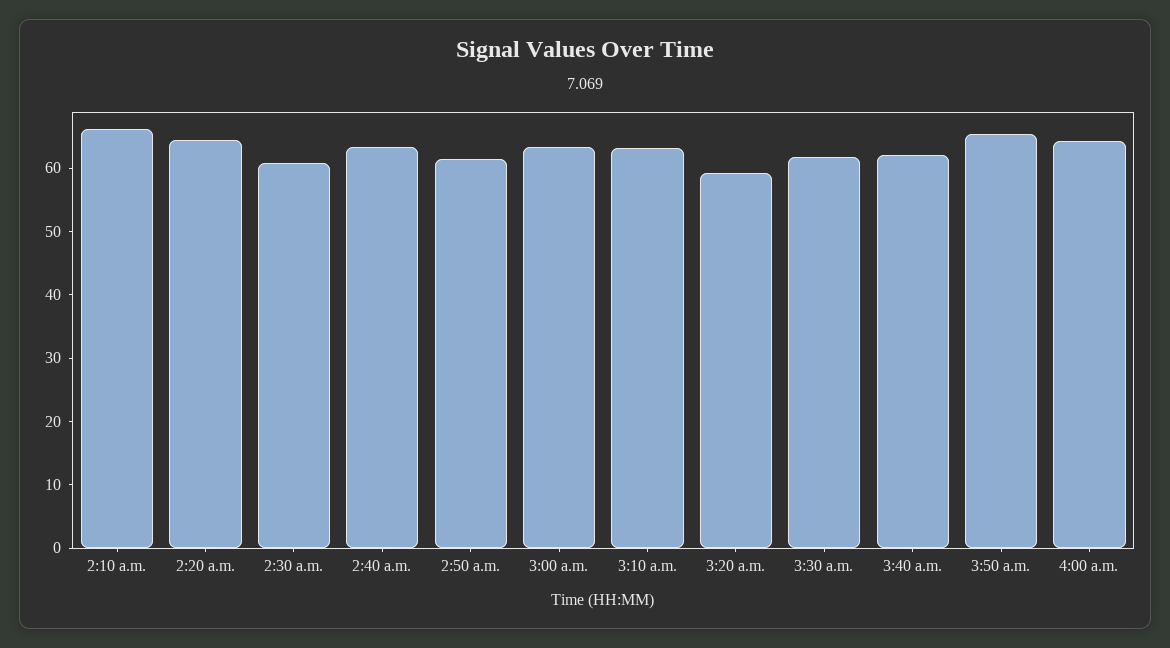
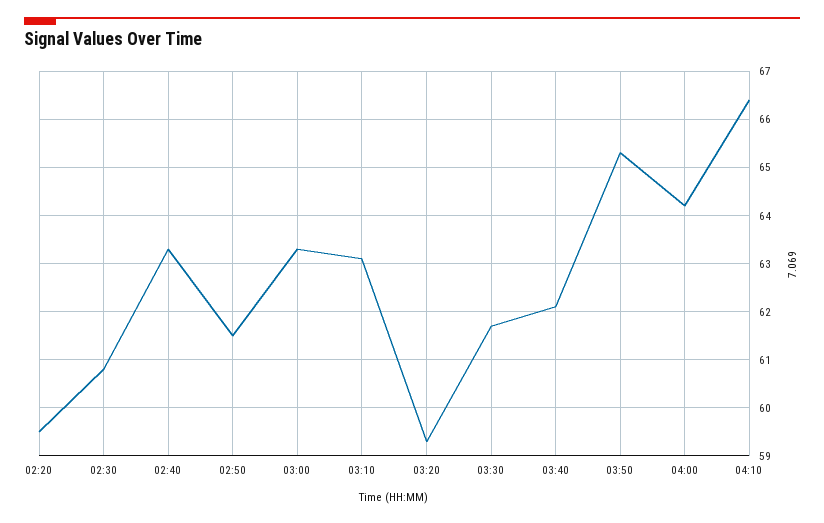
2:10 a.m.: 66 -> none
2:20 a.m.: 64 -> 59.5
04:10: none -> 66.5

